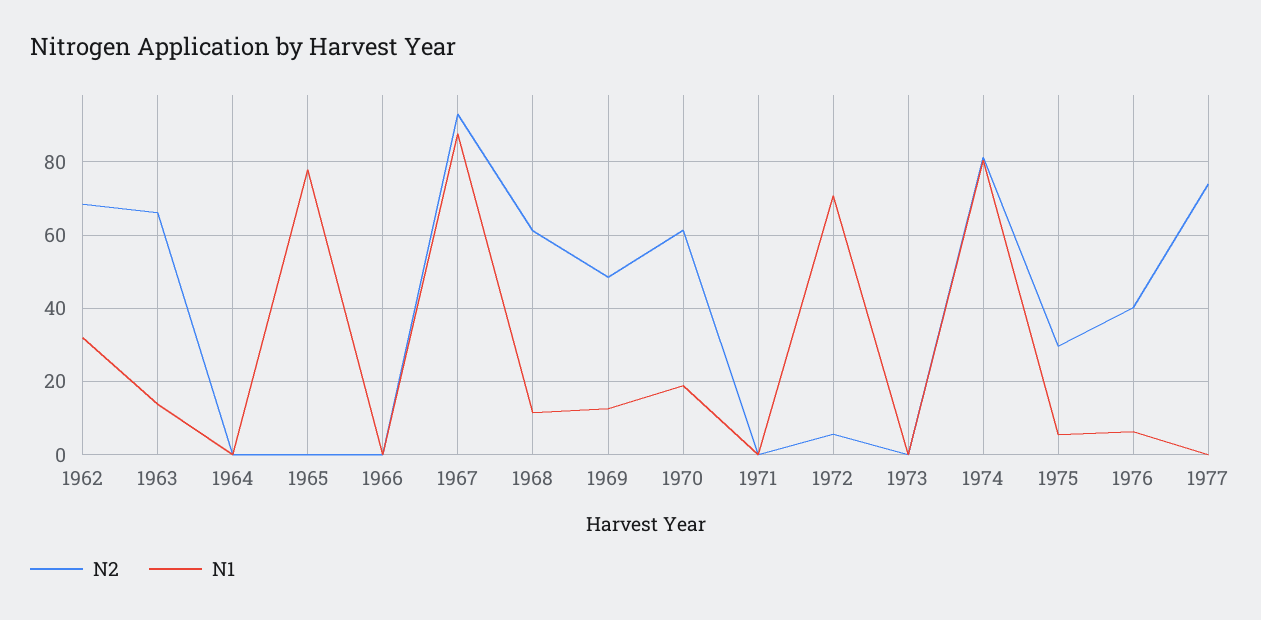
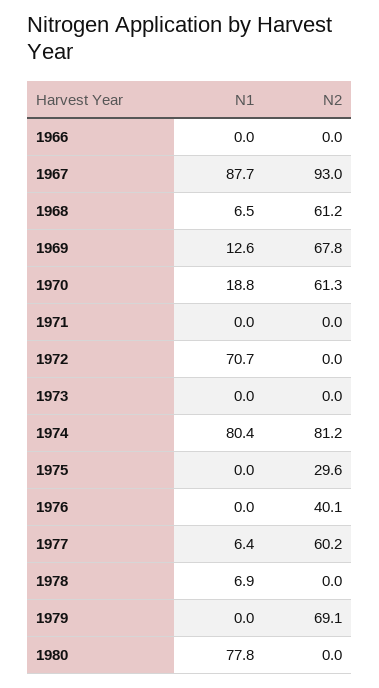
N2, 1962: 68 -> none
N1, 1962: 32 -> none
N2, 1963: 66 -> none
N1, 1963: 14 -> none
N2, 1964: 0 -> none
N1, 1964: 0 -> none
N2, 1965: 0 -> none
N1, 1965: 78 -> none
N1, 1968: 12 -> 6.5
N2, 1969: 48 -> 67.8
N2, 1972: 6 -> 0
N1, 1975: 6 -> 0
N1, 1976: 6 -> 0
N2, 1977: 74 -> 60.2
N1, 1977: 0 -> 6.4
N1, 1978: none -> 6.9
N2, 1978: none -> 0
N1, 1979: none -> 0
N2, 1979: none -> 69.1
N1, 1980: none -> 77.8
N2, 1980: none -> 0

